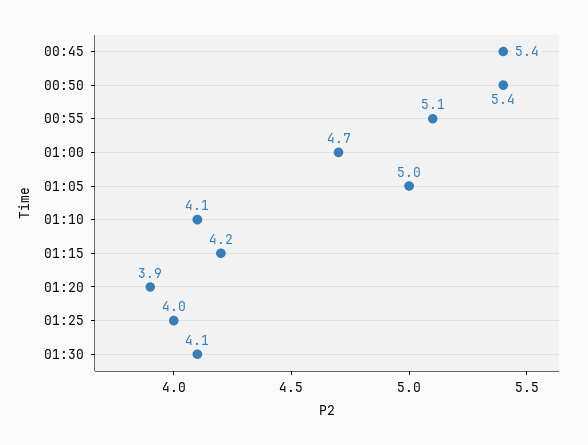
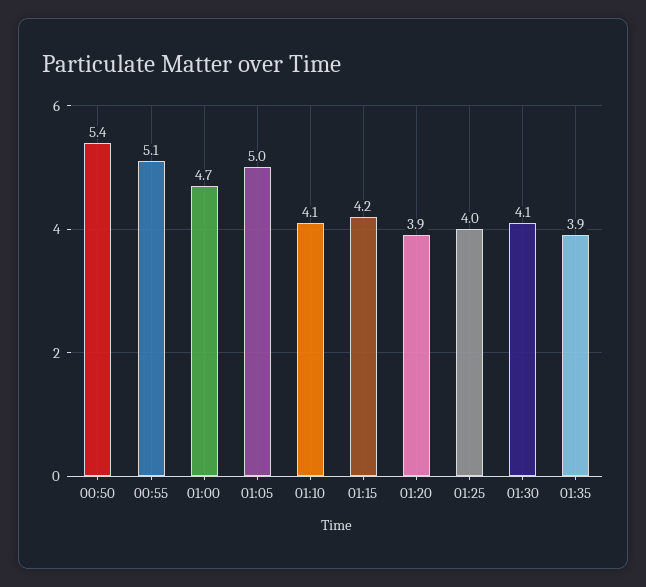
00:45: 5.4 -> none
01:35: none -> 3.9

